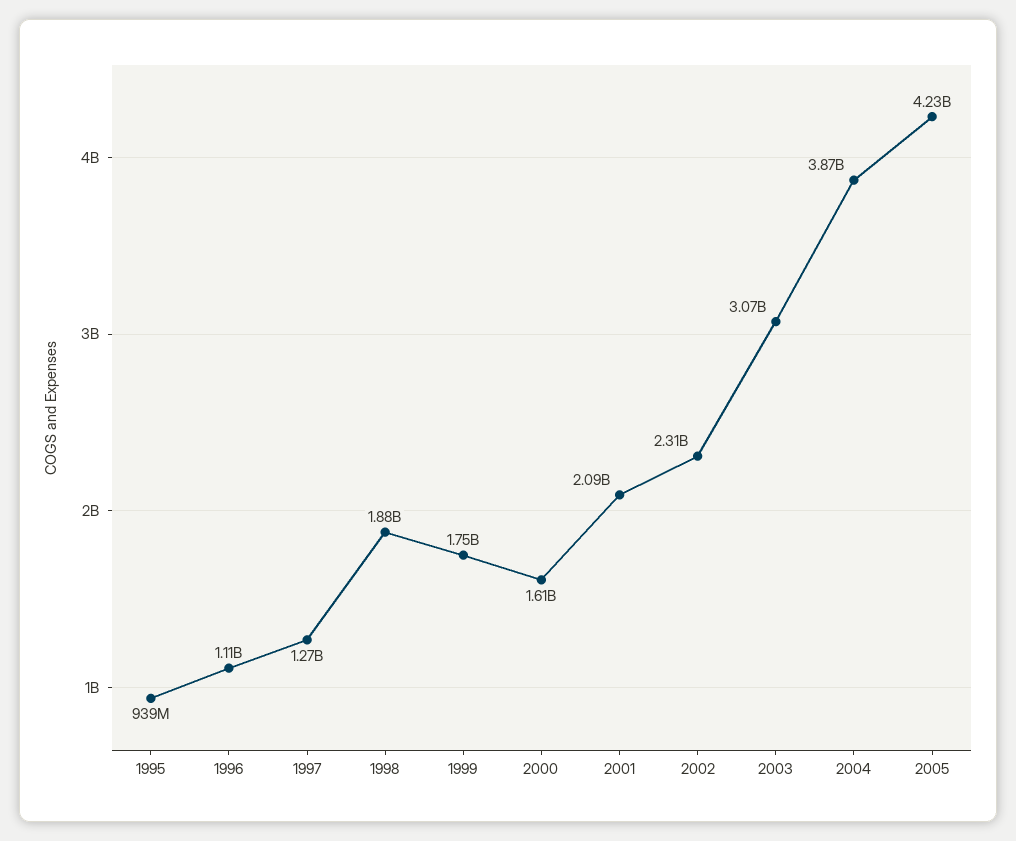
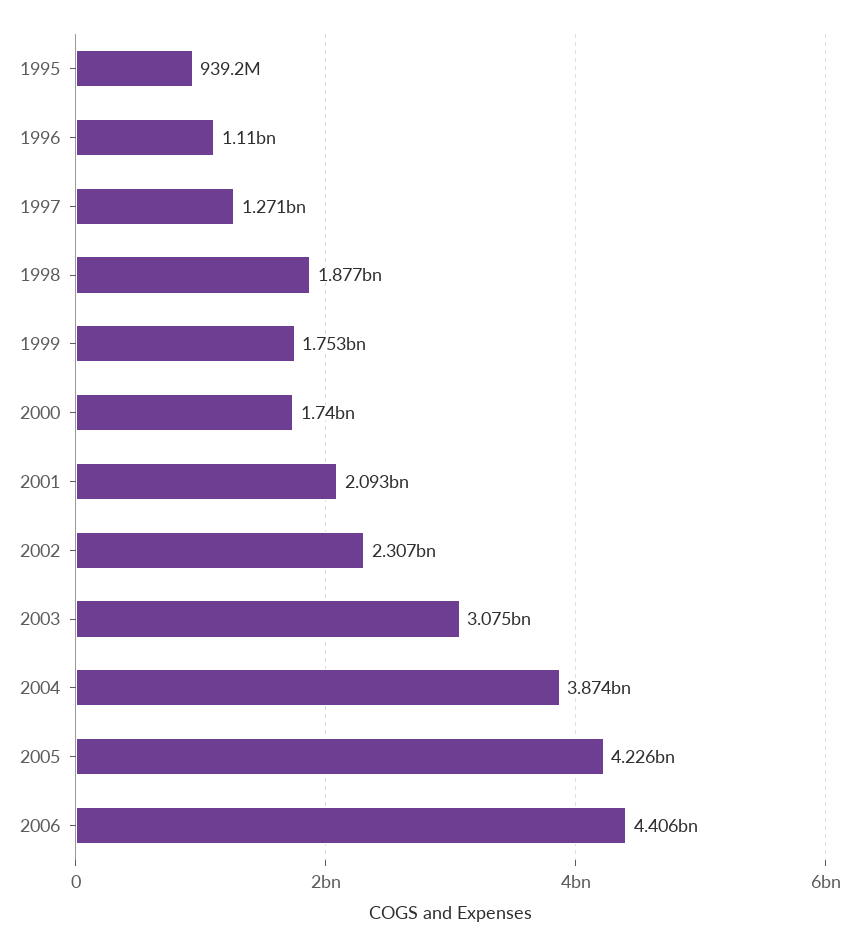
2000: 1610000000 -> 1740000000
2006: none -> 4406000000

